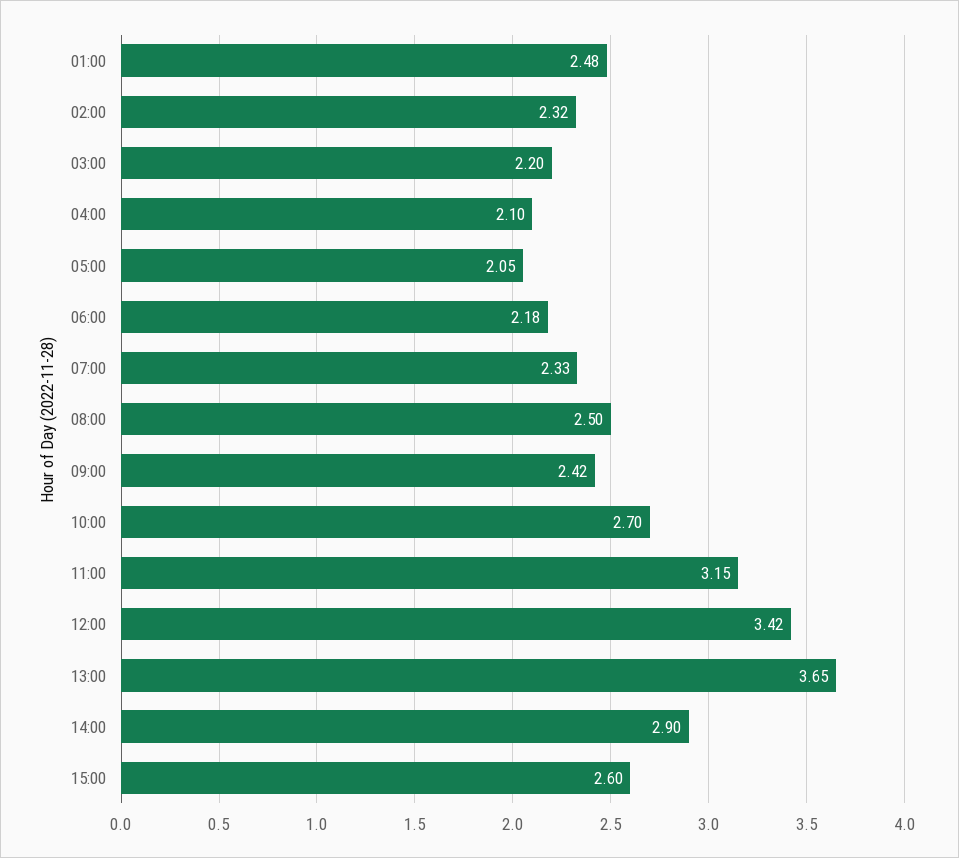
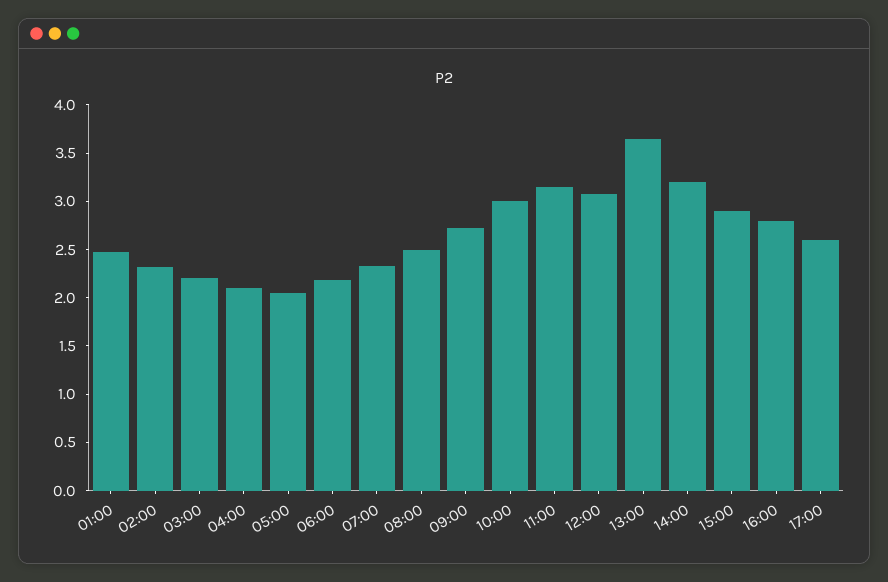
09:00: 2.42 -> 2.7
10:00: 2.7 -> 3
12:00: 3.42 -> 3.1
14:00: 2.9 -> 3.2
15:00: 2.6 -> 2.9
16:00: none -> 2.8
17:00: none -> 2.6

